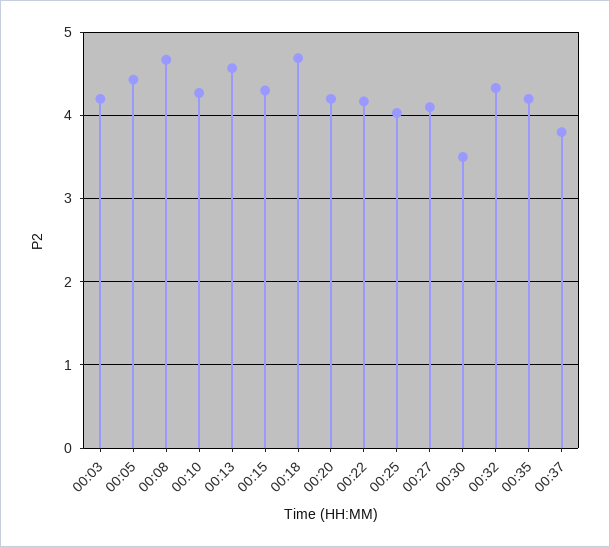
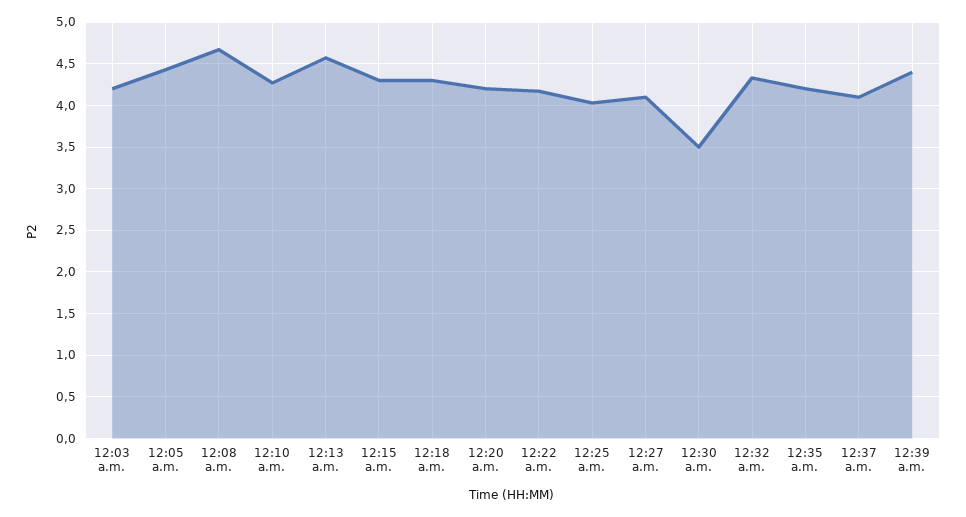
00:18: 4.7 -> 4.3
00:37: 3.8 -> 4.1
12:39 a.m.: none -> 4.4

